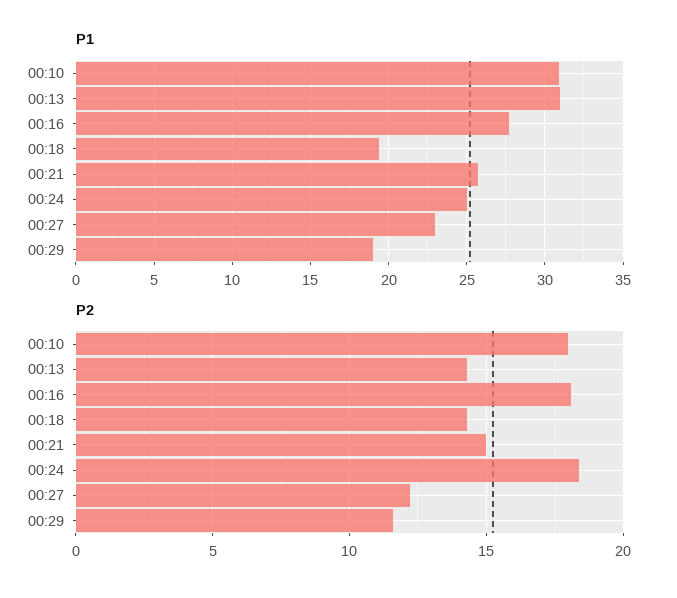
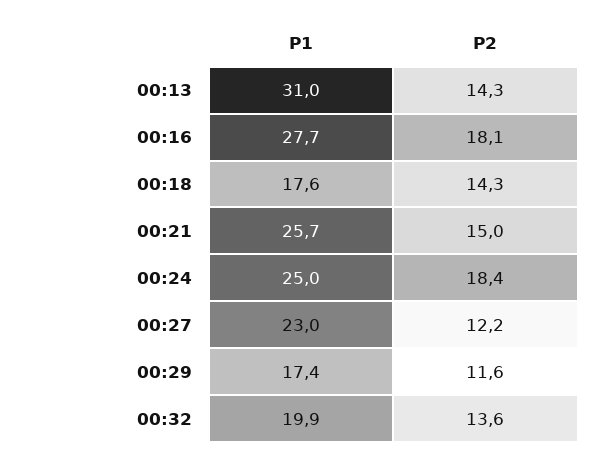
P1, 00:10: 31 -> none
P1, 00:18: 19.5 -> 17.6
P1, 00:29: 19 -> 17.4
P2, 00:10: 18 -> none
P1, 00:32: none -> 19.9
P2, 00:32: none -> 13.6

